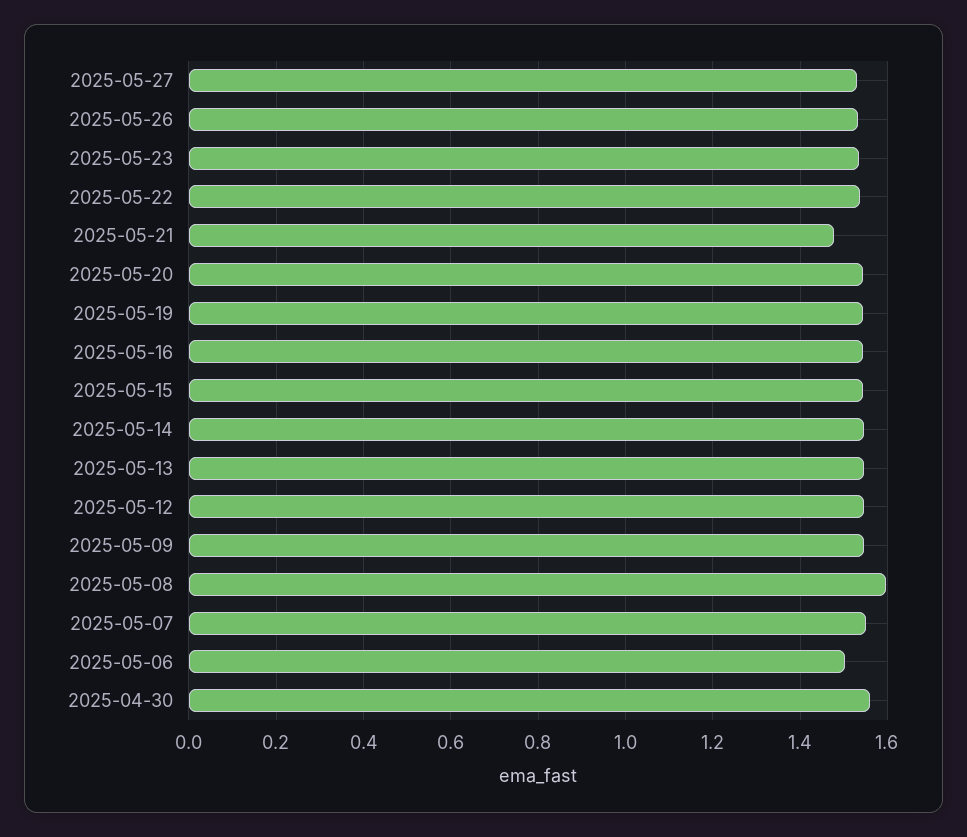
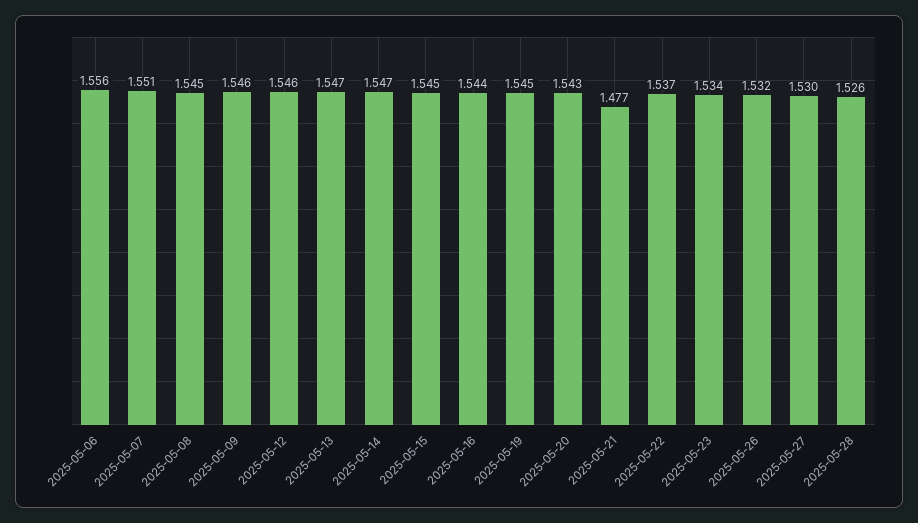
2025-05-08: 1.6 -> 1.545
2025-05-06: 1.5 -> 1.556
2025-04-30: 1.56 -> none
2025-05-28: none -> 1.526

